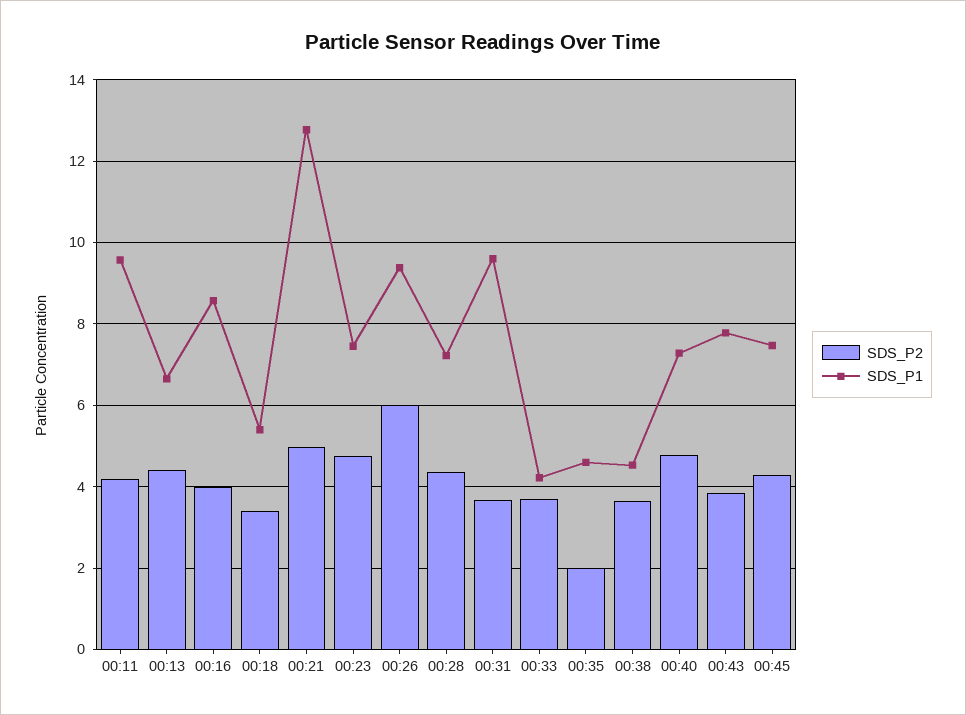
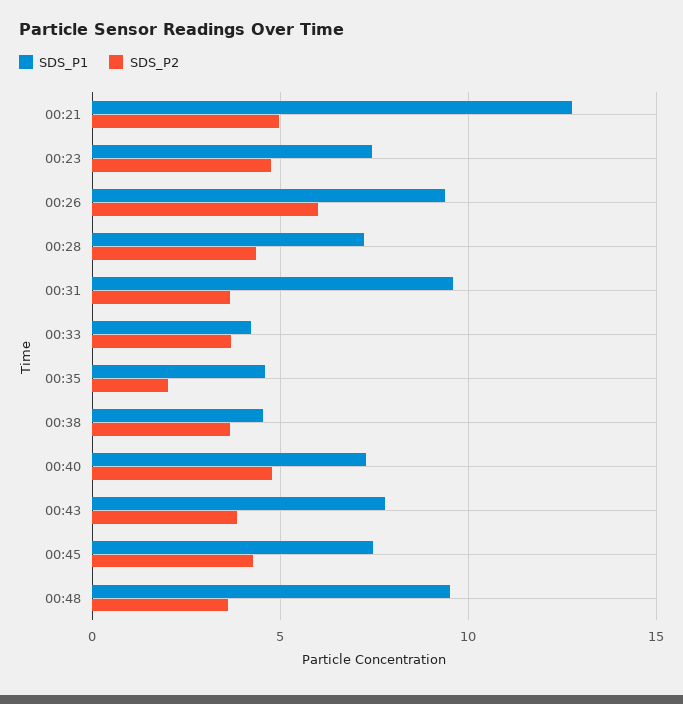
SDS_P2, 00:11: 4.2 -> none
SDS_P1, 00:11: 9.6 -> none
SDS_P2, 00:13: 4.4 -> none
SDS_P1, 00:13: 6.6 -> none
SDS_P2, 00:16: 4 -> none
SDS_P1, 00:16: 8.6 -> none
SDS_P2, 00:18: 3.4 -> none
SDS_P1, 00:18: 5.4 -> none
SDS_P1, 00:48: none -> 9.5
SDS_P2, 00:48: none -> 3.5

